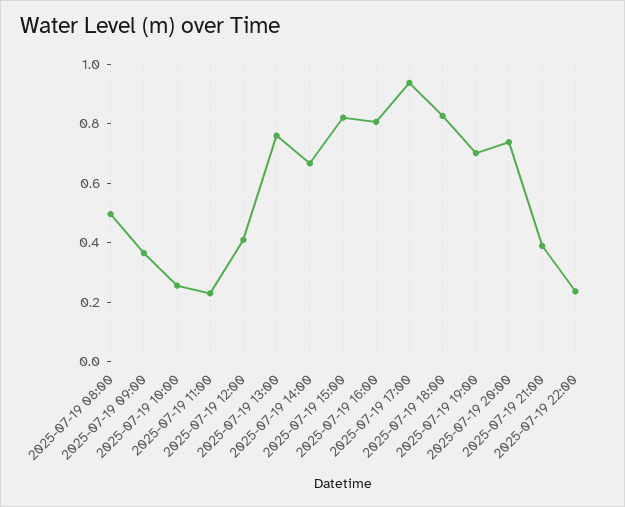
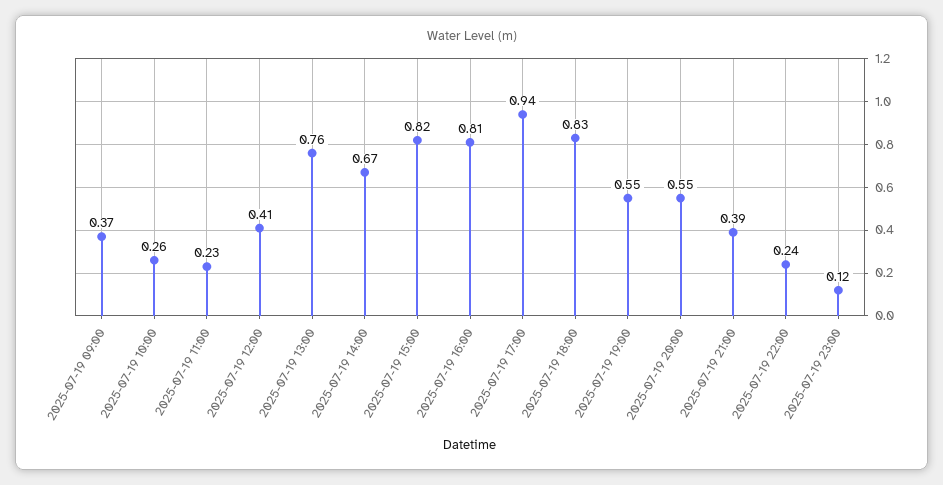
2025-07-19 08:00: 0.5 -> none
2025-07-19 19:00: 0.7 -> 0.55
2025-07-19 20:00: 0.75 -> 0.55
2025-07-19 23:00: none -> 0.12

